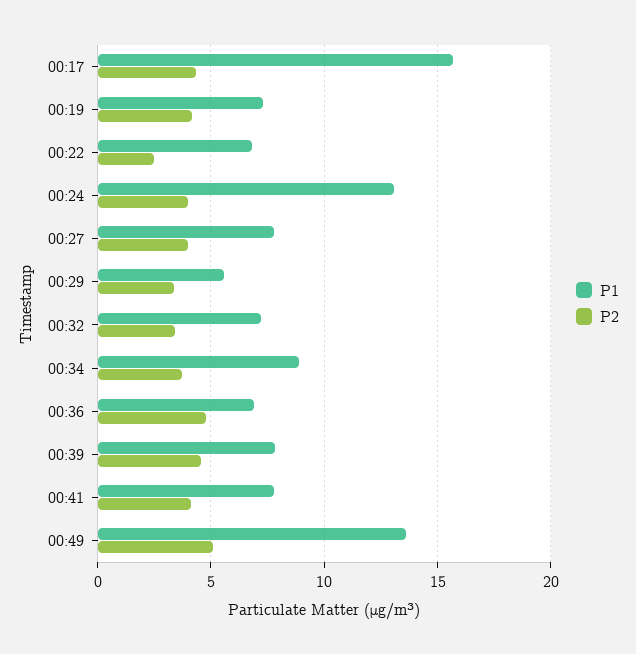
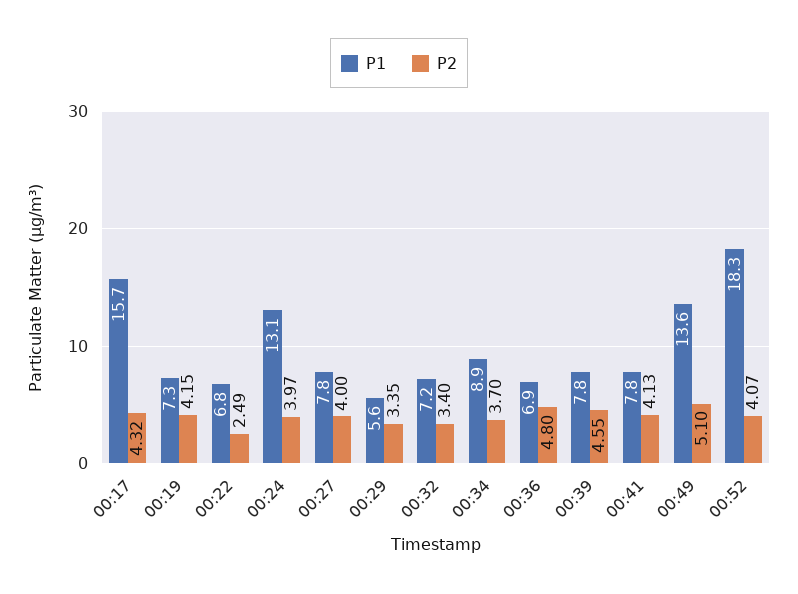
P1, 00:52: none -> 18.3
P2, 00:52: none -> 4.07

